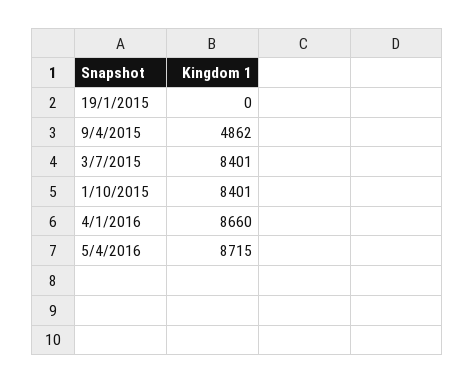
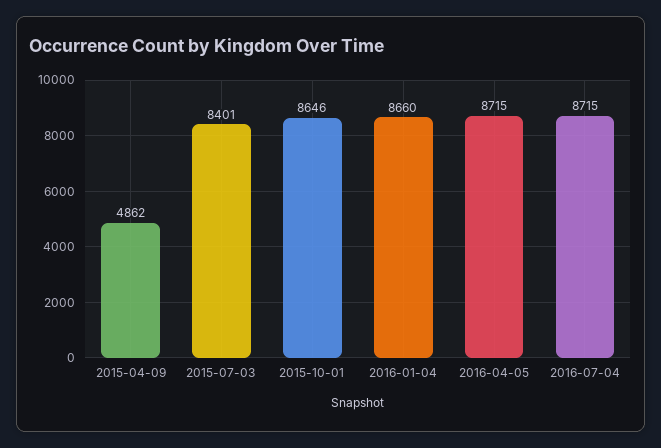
19/1/2015: 0 -> none
1/10/2015: 8401 -> 8646
2016-07-04: none -> 8715

